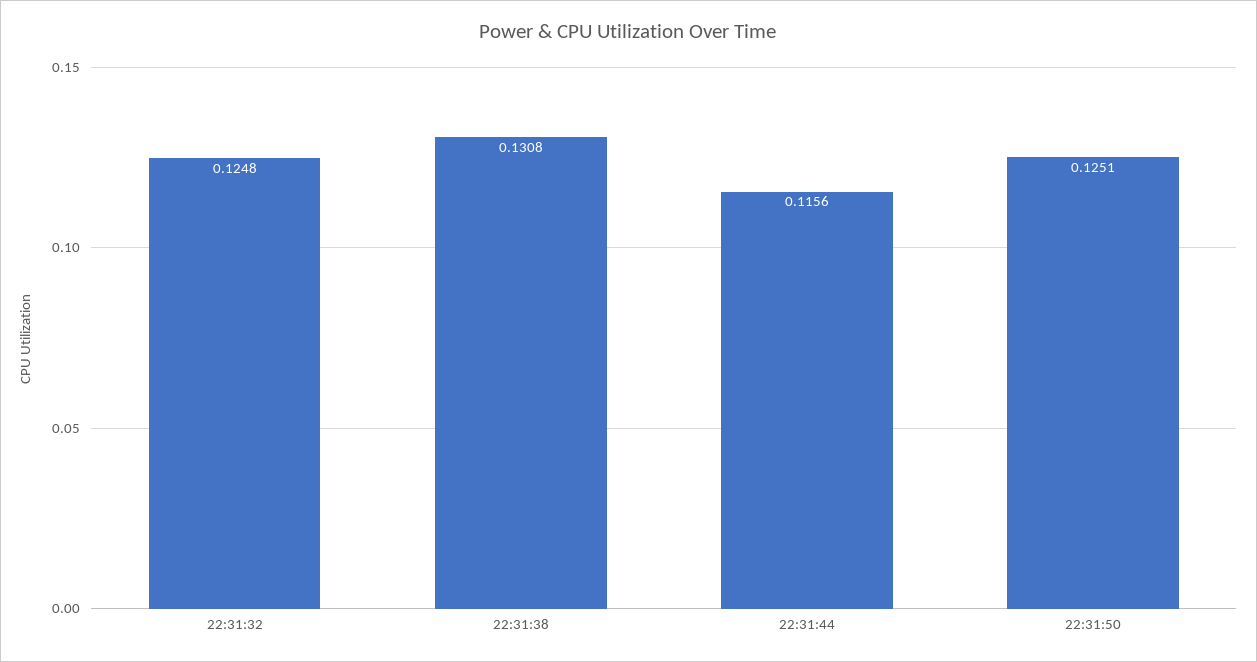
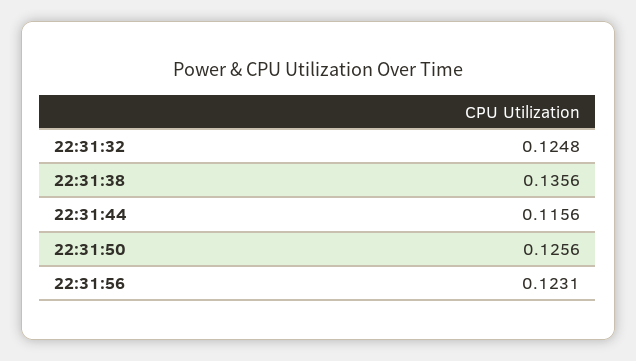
22:31:38: 0.1308 -> 0.1356
22:31:50: 0.1251 -> 0.1256
22:31:56: none -> 0.1231

